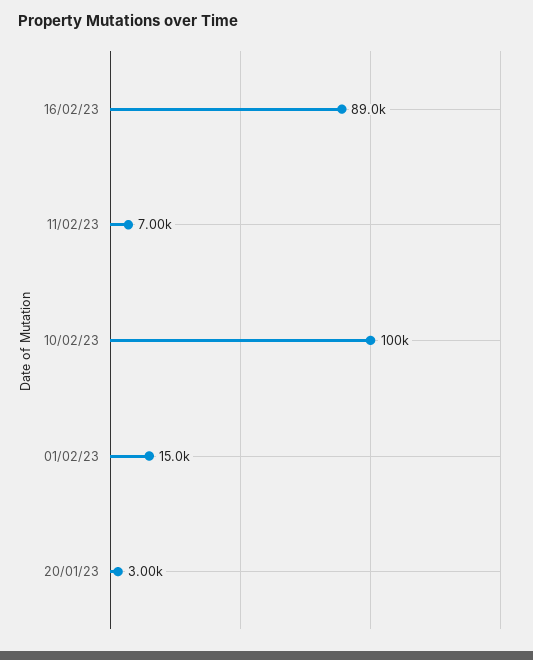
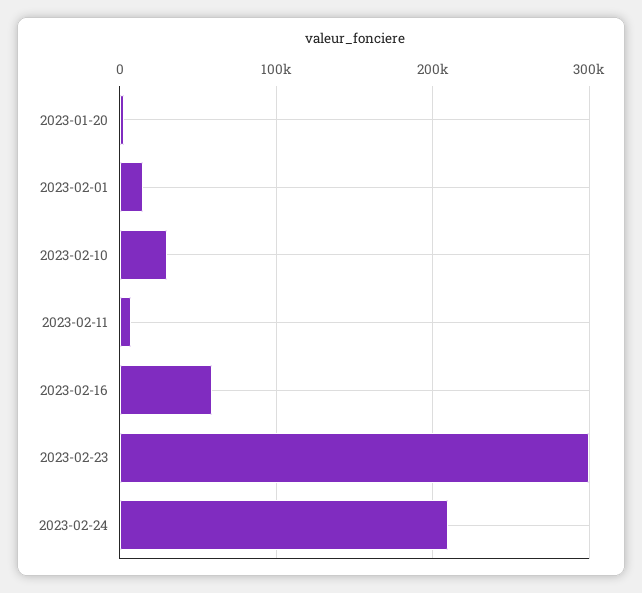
16/02/23: 89000 -> 60000
10/02/23: 100000 -> 30000
2023-02-23: none -> 300000
2023-02-24: none -> 210000

